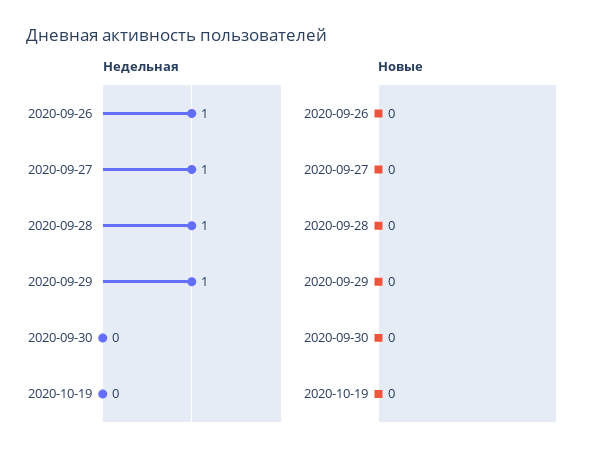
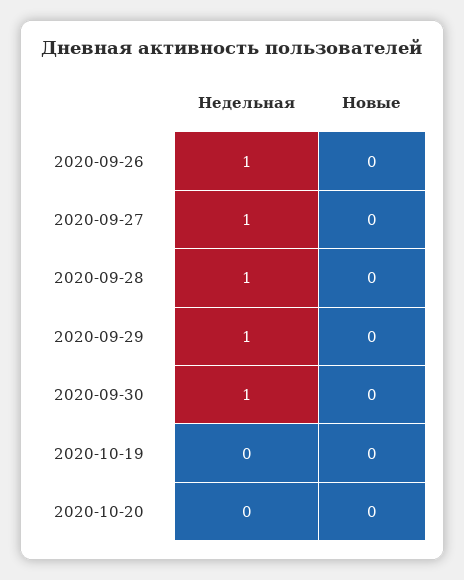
Недельная, 2020-09-30: 0 -> 1
Недельная, 2020-10-20: none -> 0
Новые, 2020-10-20: none -> 0

